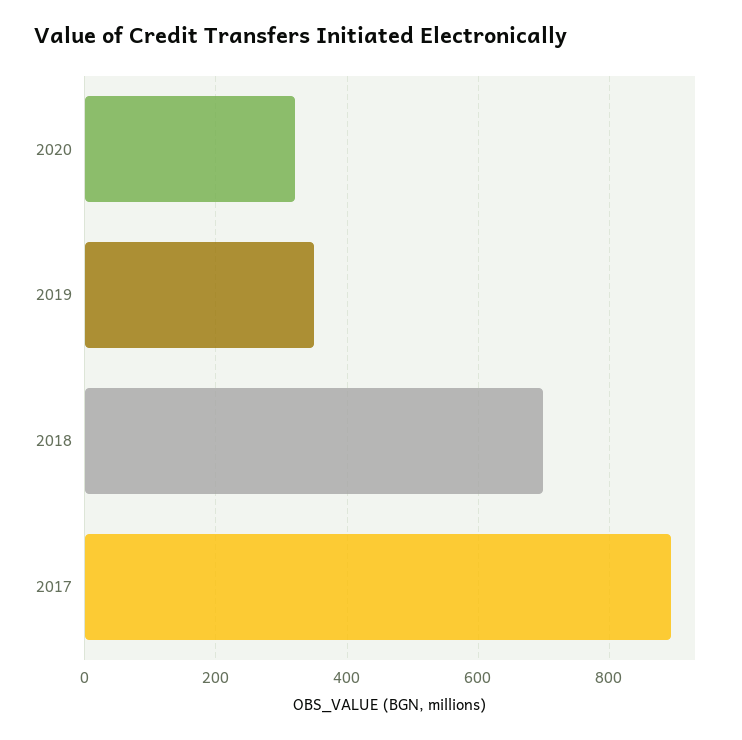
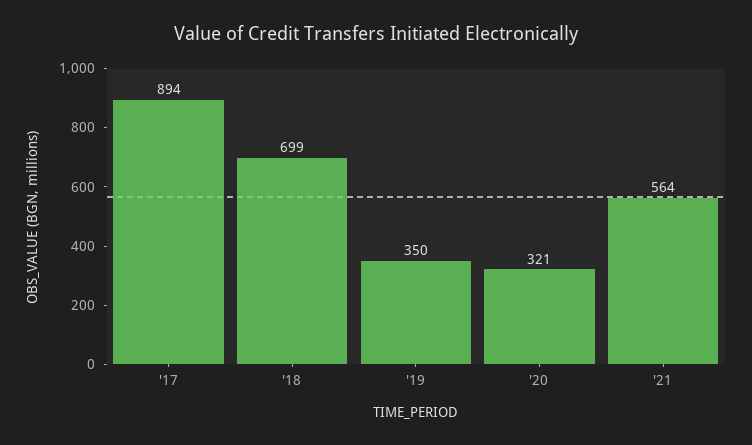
'21: none -> 564

